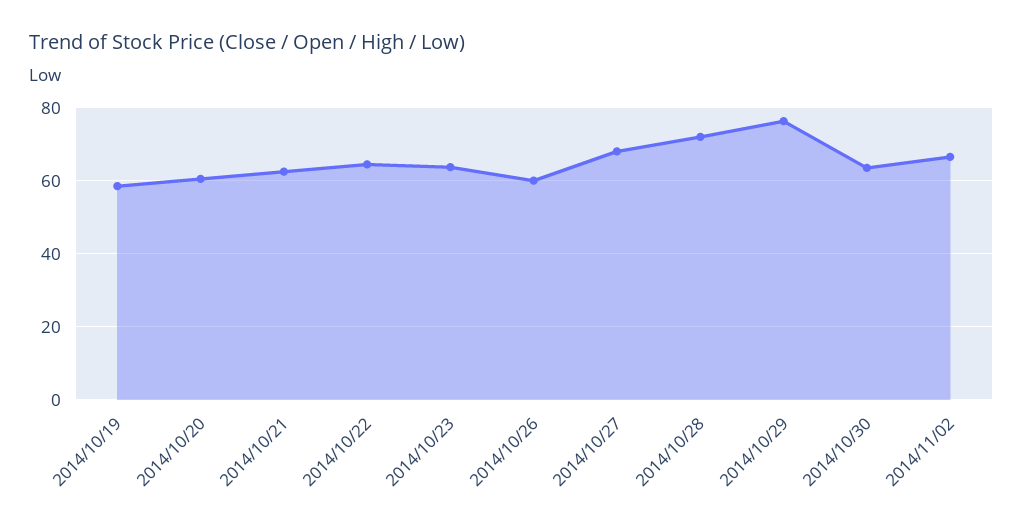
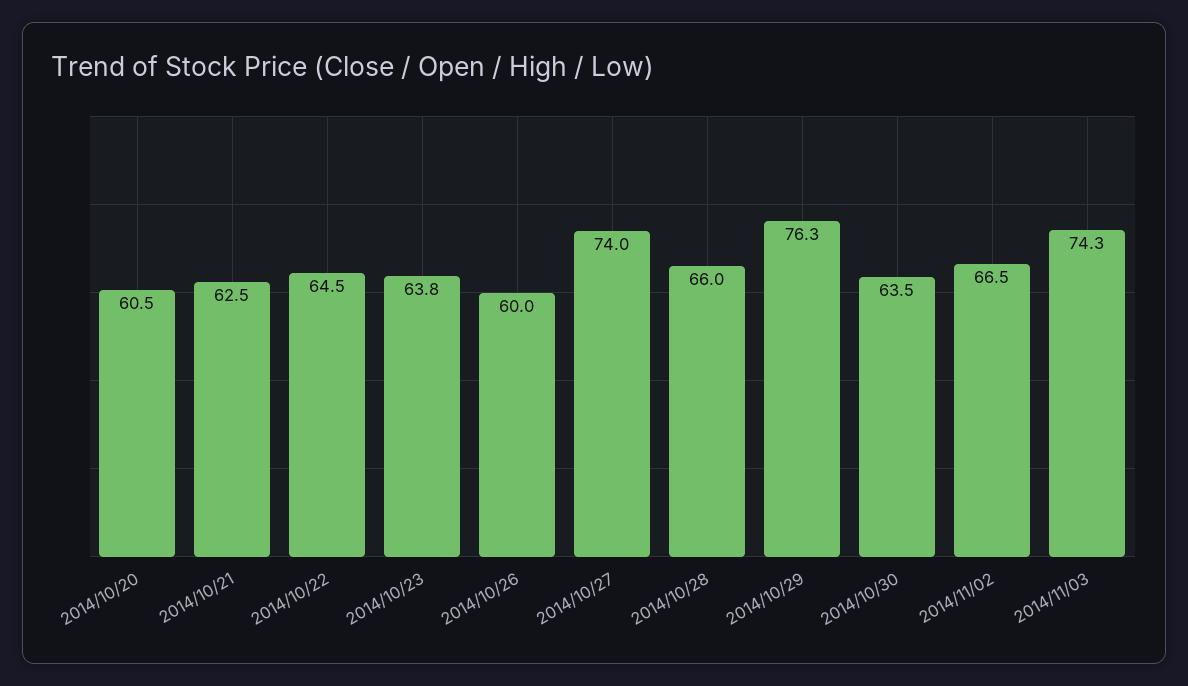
2014/10/19: 58 -> none
2014/10/27: 68 -> 74
2014/10/28: 72 -> 66
2014/11/03: none -> 74.3

